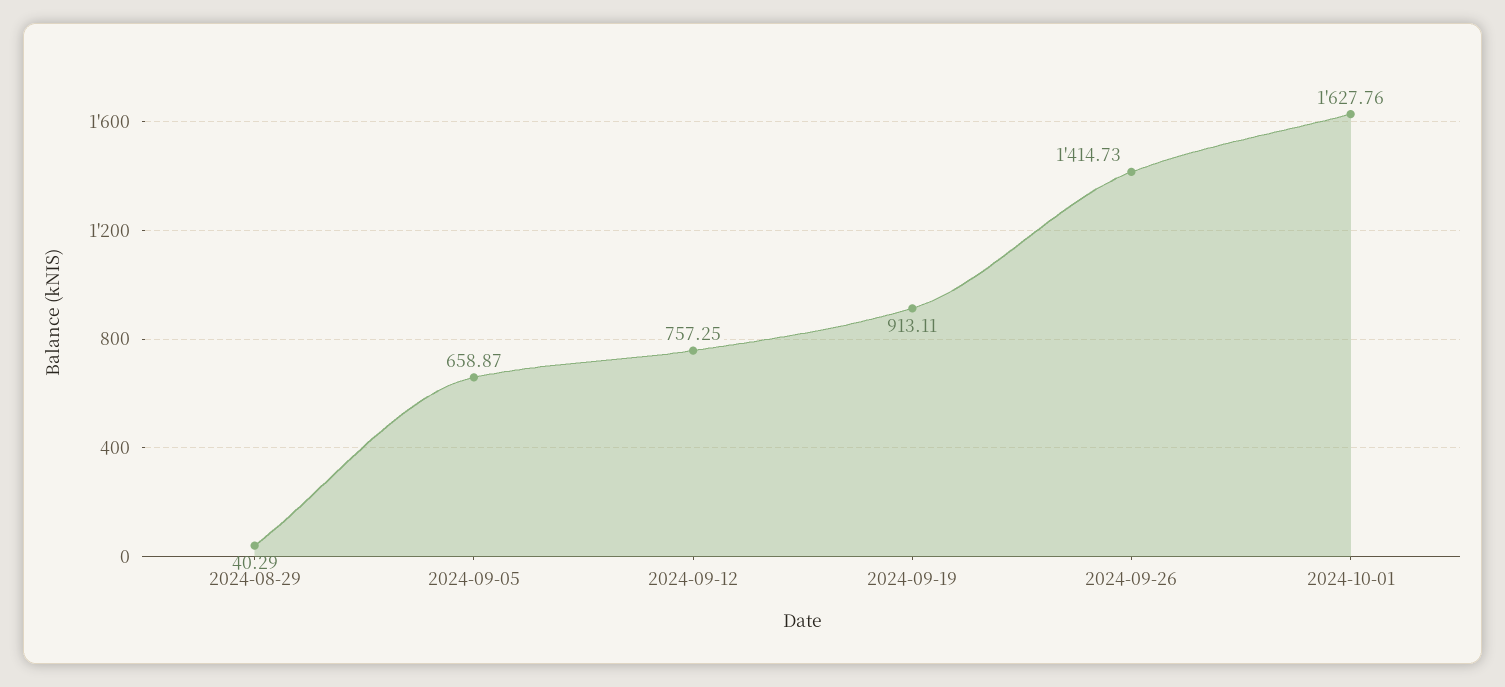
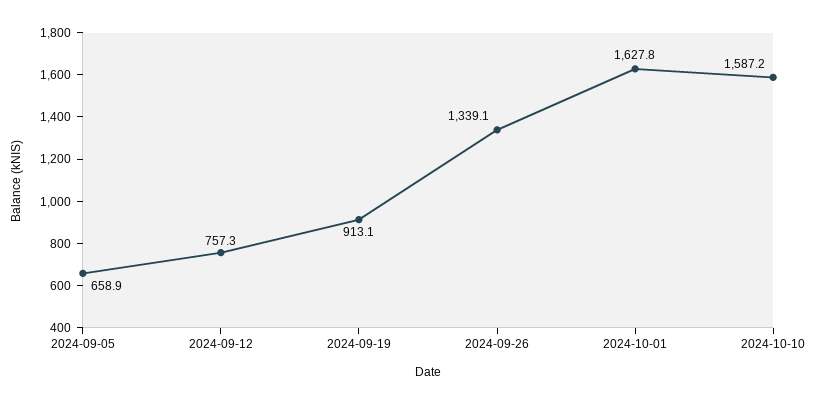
2024-08-29: 40.29 -> none
2024-09-26: 1414.73 -> 1339.1
2024-10-10: none -> 1587.2

